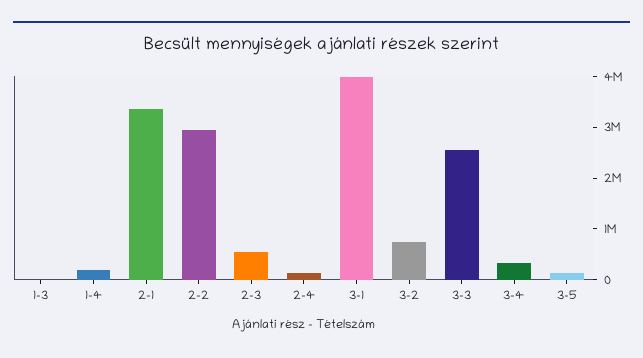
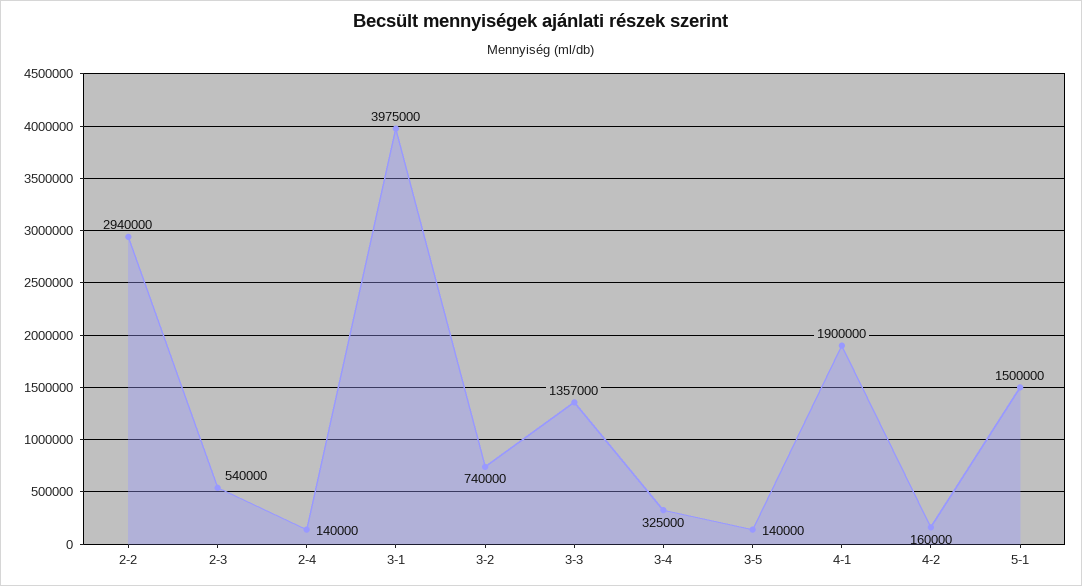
1-3: 0 -> none
1-4: 200000 -> none
2-1: 3400000 -> none
3-3: 2600000 -> 1357000
4-1: none -> 1900000
4-2: none -> 160000
5-1: none -> 1500000

